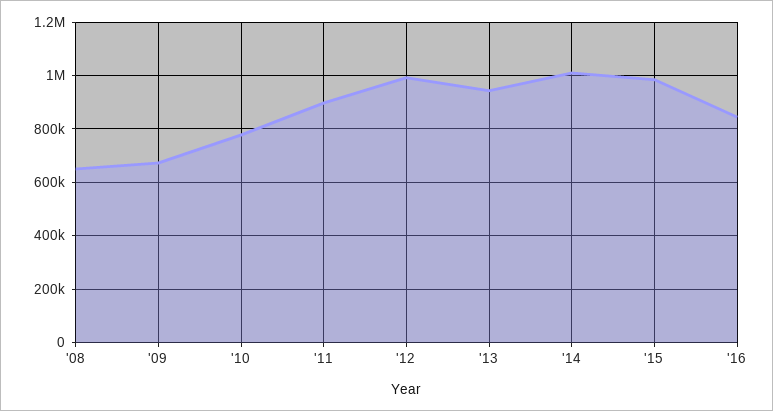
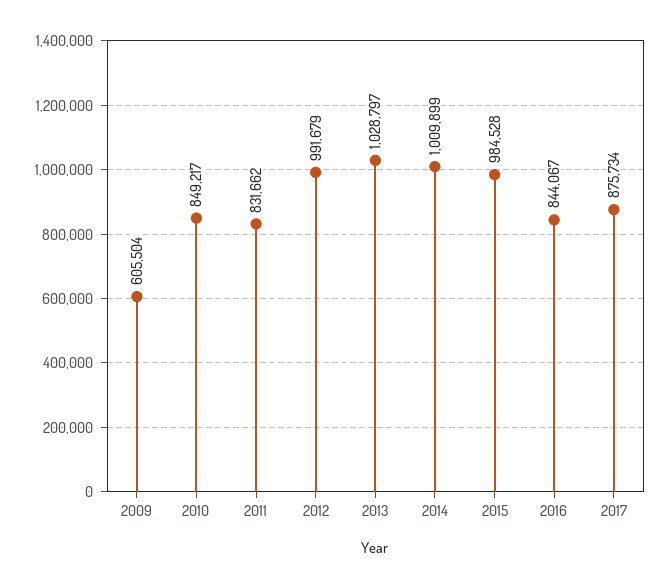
'08: 650000 -> none
'09: 675000 -> 605504
'10: 775000 -> 849217
'11: 900000 -> 831662
'13: 950000 -> 1028797
2017: none -> 875734

